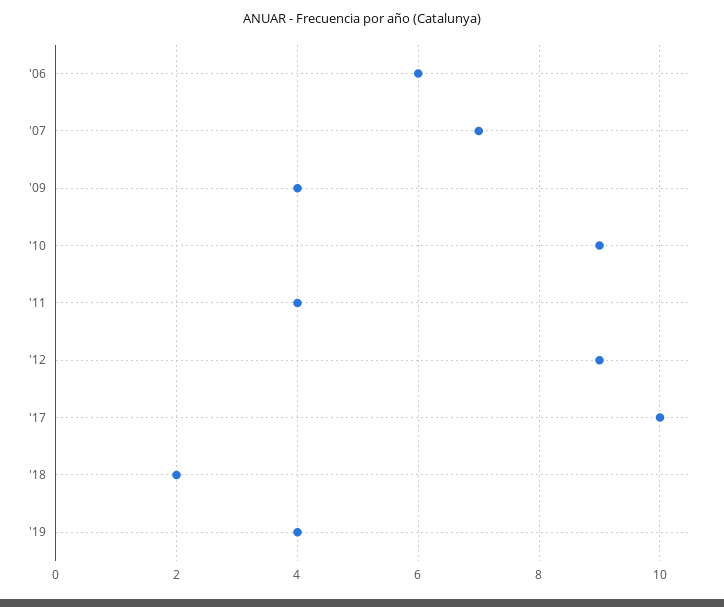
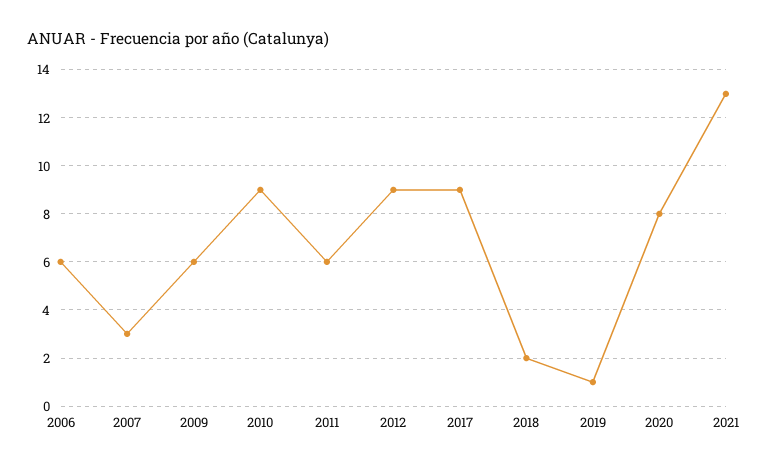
'07: 7 -> 3
'09: 4 -> 6
'11: 4 -> 6
'17: 10 -> 9
'19: 4 -> 1
2020: none -> 8
2021: none -> 13

